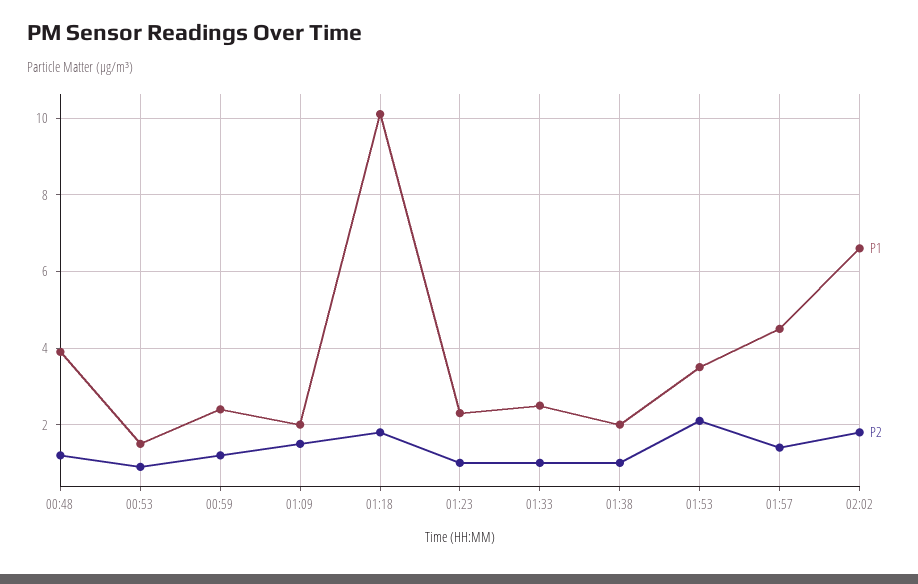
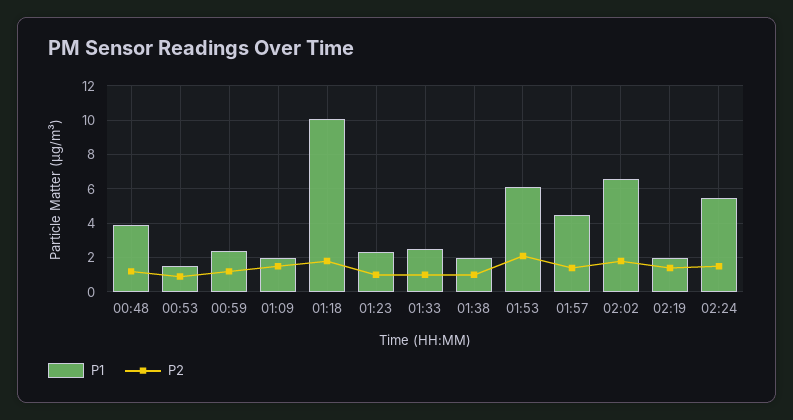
P1, 01:53: 3.5 -> 6
P1, 02:19: none -> 2
P2, 02:19: none -> 1.5
P1, 02:24: none -> 5.5
P2, 02:24: none -> 1.5

